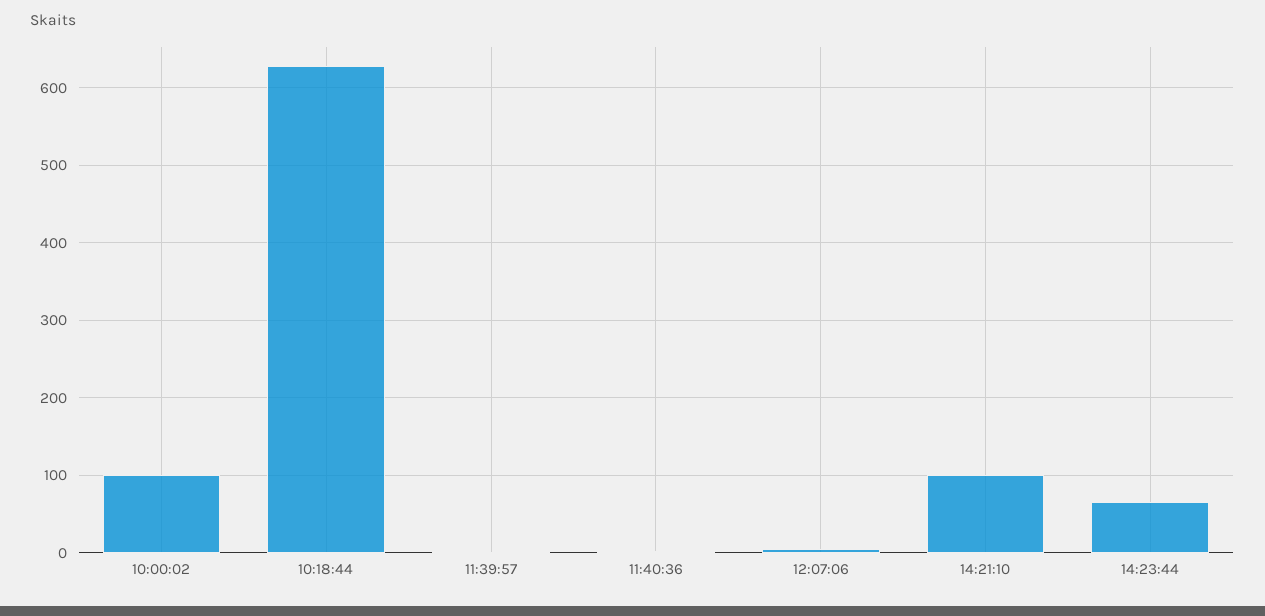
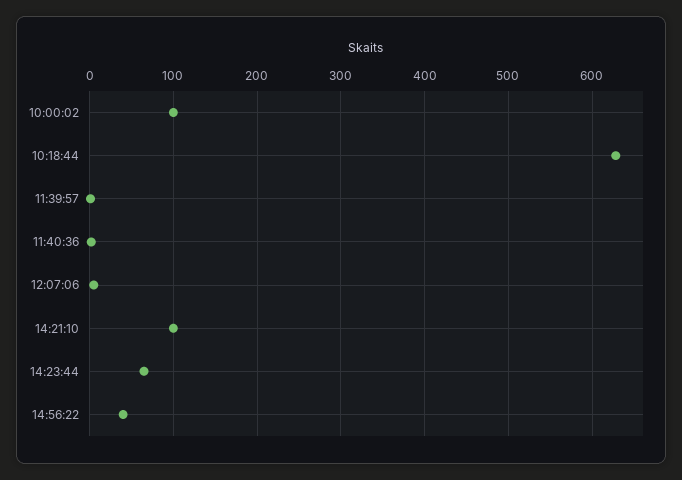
14:56:22: none -> 40

